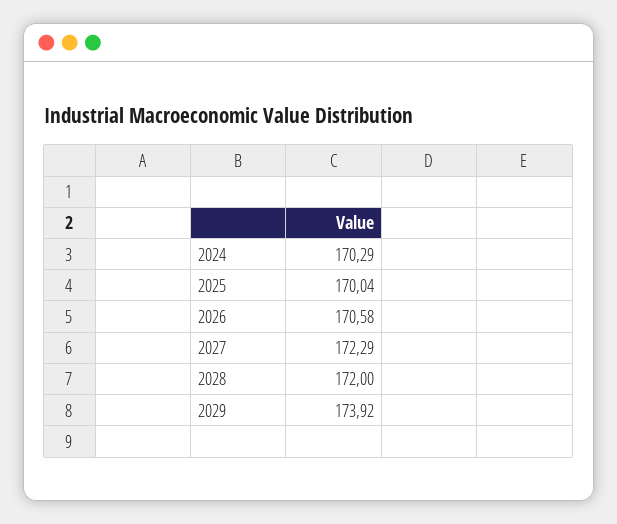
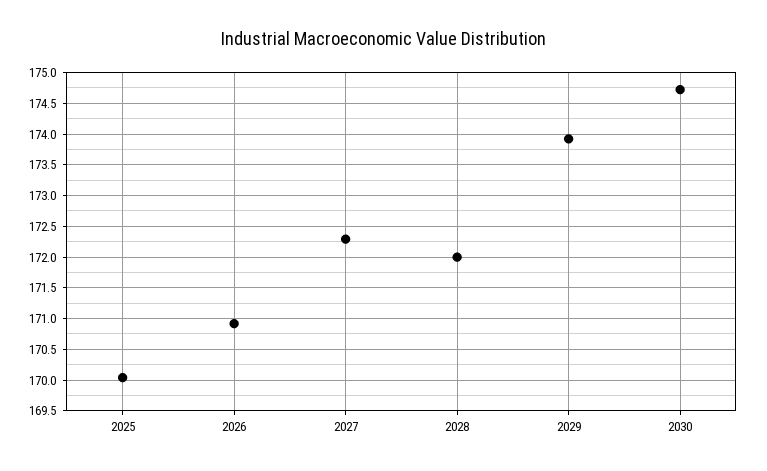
2024: 170.29 -> none
2026: 170.58 -> 170.9
2030: none -> 174.7

